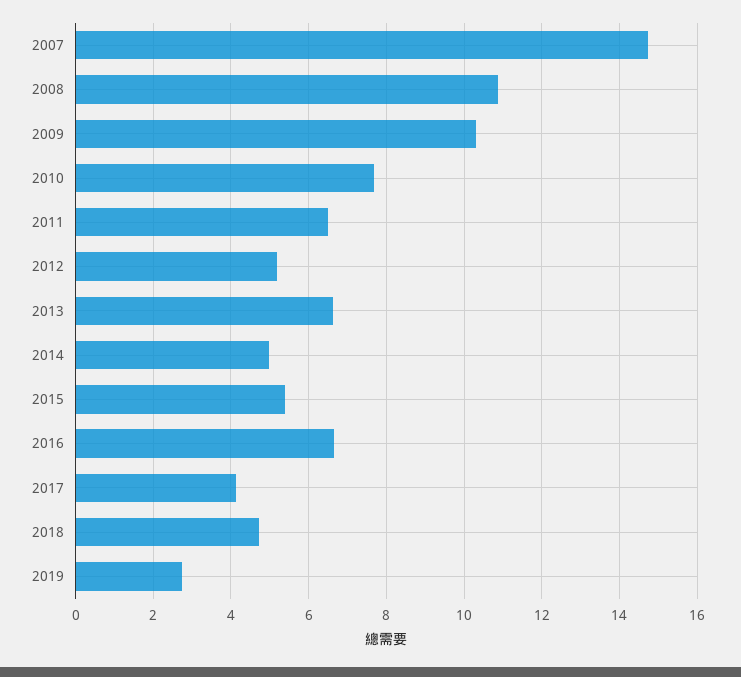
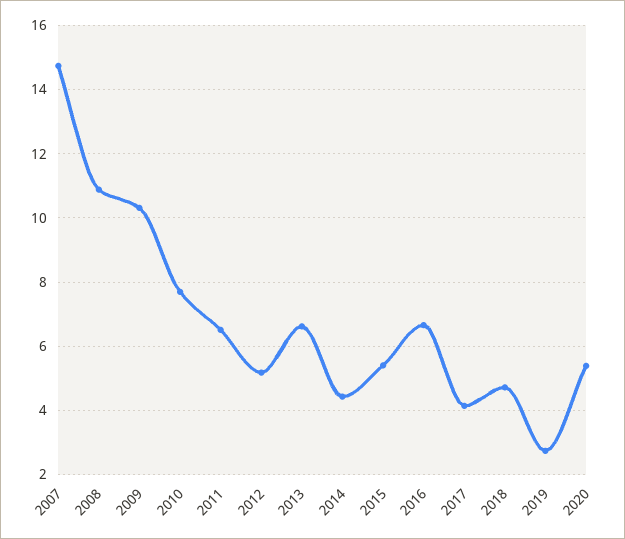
2014: 5 -> 4.4
2020: none -> 5.4

